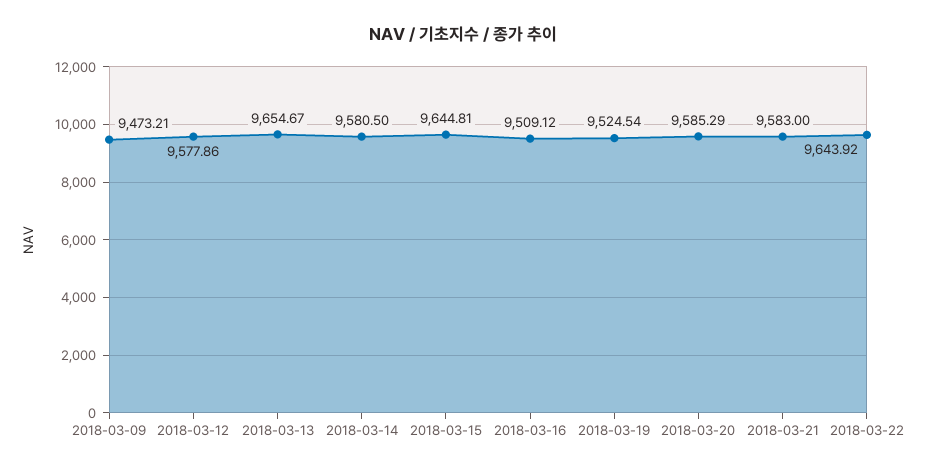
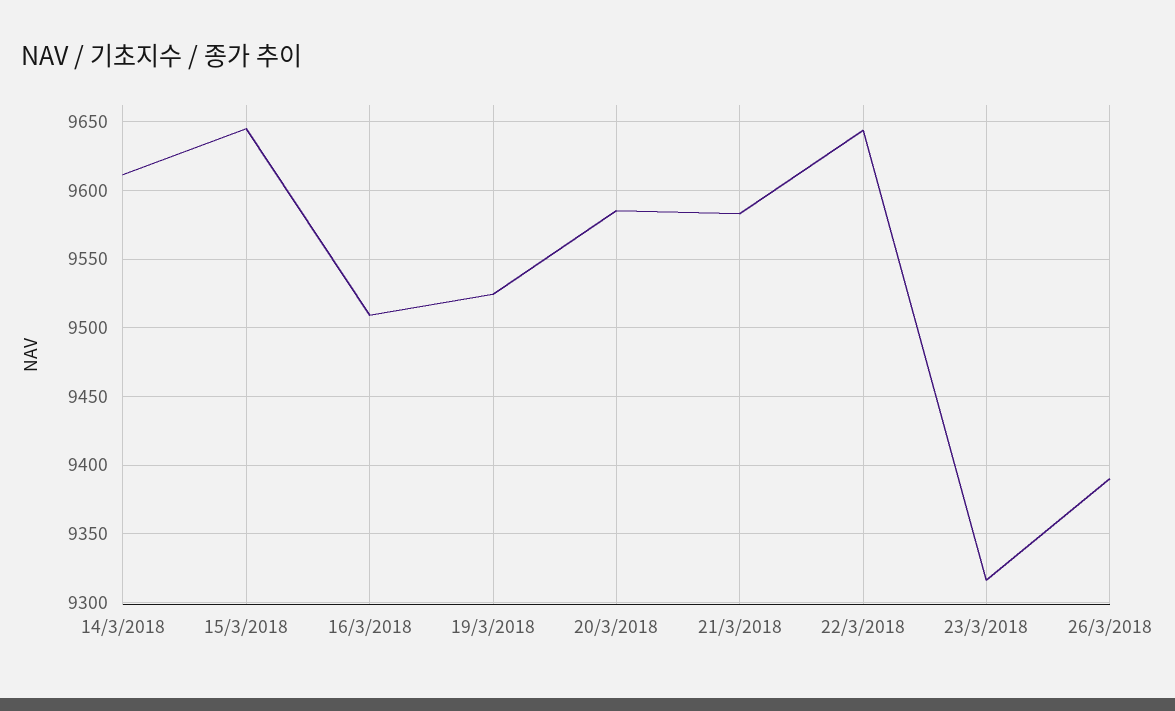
2018-03-09: 9473.21 -> none
2018-03-12: 9577.86 -> none
2018-03-13: 9654.67 -> none
2018-03-14: 9580.5 -> 9610
23/3/2018: none -> 9315
26/3/2018: none -> 9390

